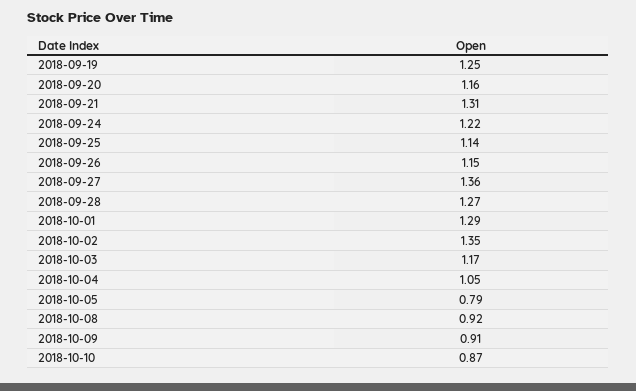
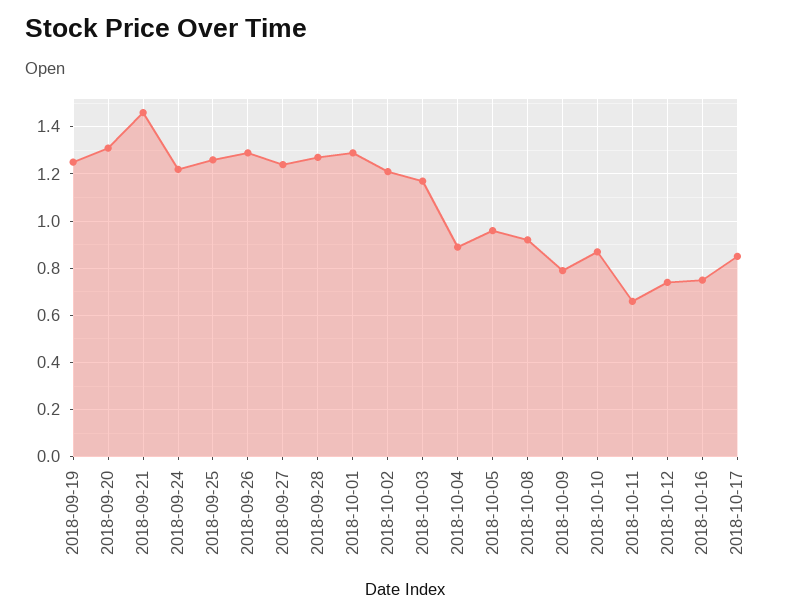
2018-09-20: 1.16 -> 1.3
2018-09-21: 1.31 -> 1.45
2018-09-25: 1.14 -> 1.25
2018-09-26: 1.15 -> 1.3
2018-09-27: 1.36 -> 1.25
2018-10-02: 1.35 -> 1.2
2018-10-04: 1.05 -> 0.9
2018-10-05: 0.79 -> 0.95
2018-10-09: 0.91 -> 0.8
2018-10-11: none -> 0.65
2018-10-12: none -> 0.75
2018-10-16: none -> 0.75
2018-10-17: none -> 0.85

